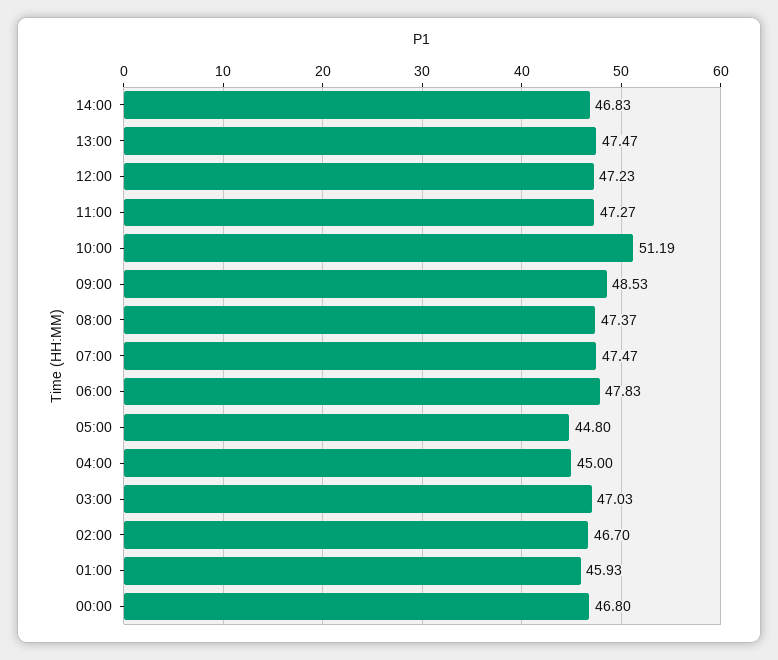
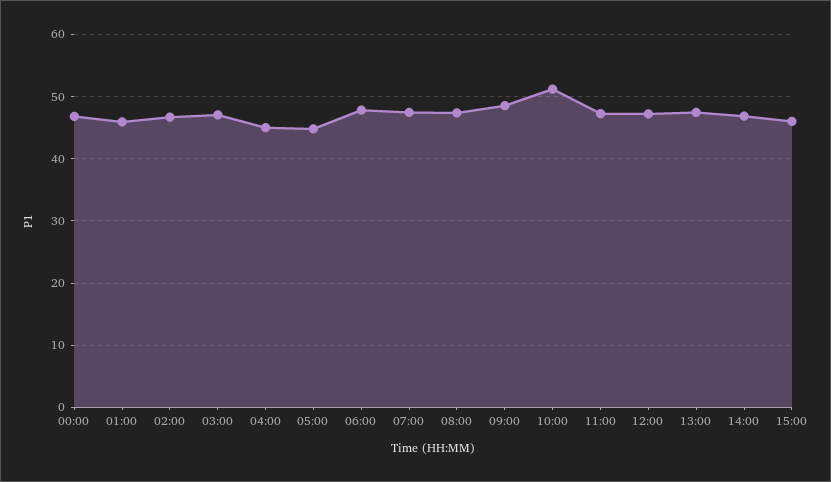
15:00: none -> 46

